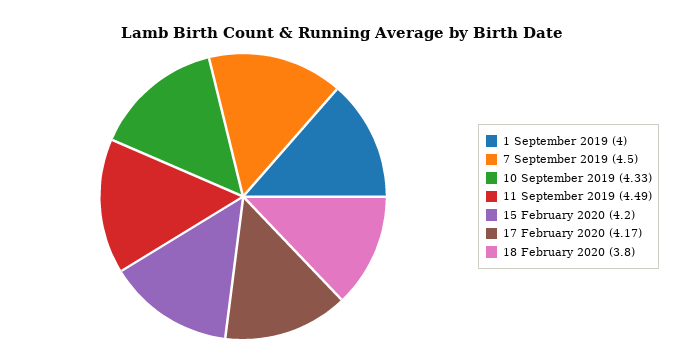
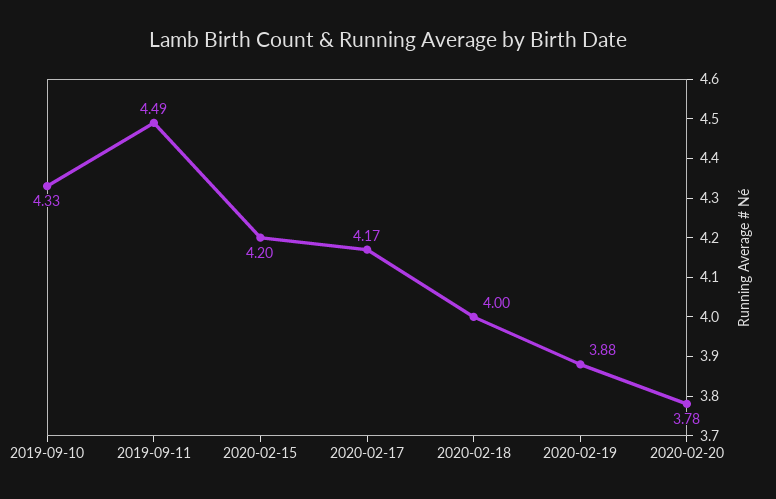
1 September 2019: 4 -> none
7 September 2019: 4.5 -> none
18 February 2020: 3.8 -> 4
2020-02-19: none -> 3.88
2020-02-20: none -> 3.78

